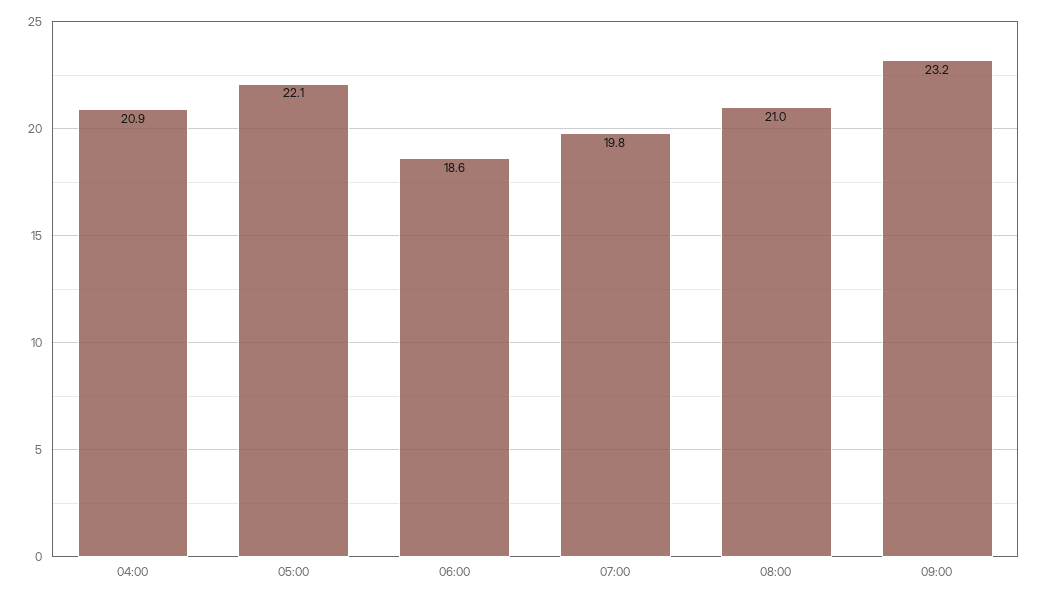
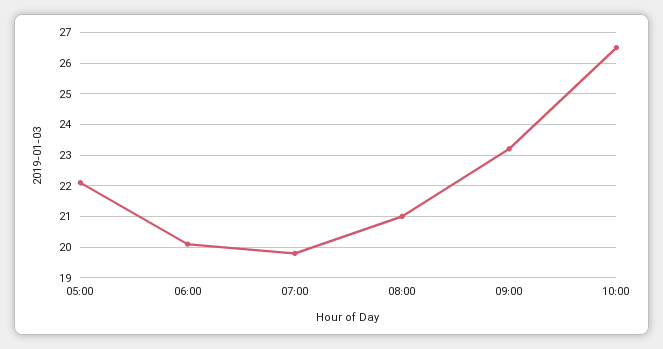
04:00: 20.9 -> none
06:00: 18.6 -> 20
10:00: none -> 26.5

